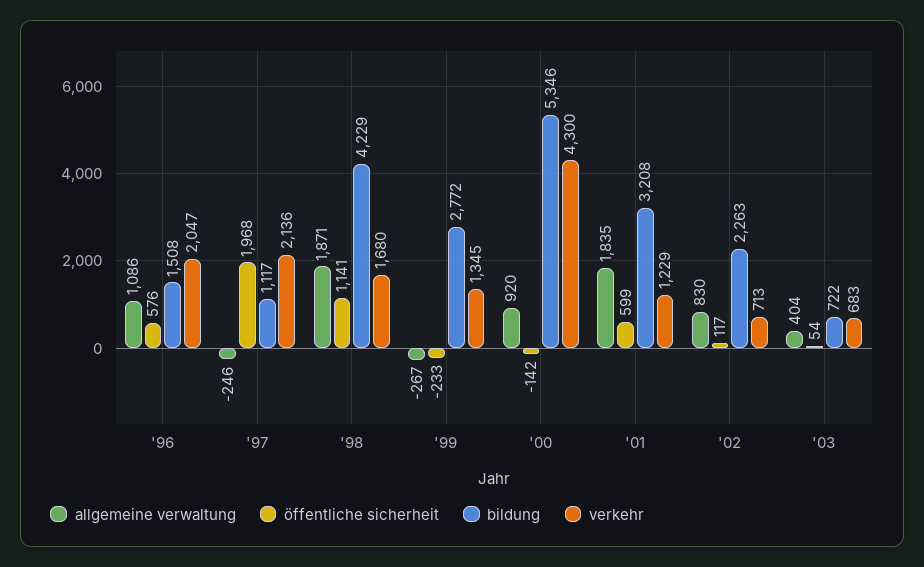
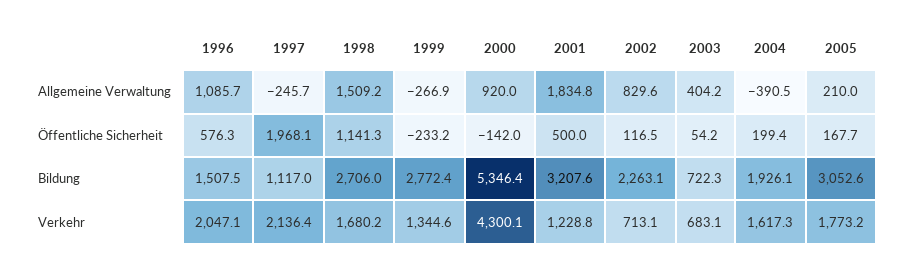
allgemeine verwaltung, '98: 1871 -> 1509.2
bildung, '98: 4229 -> 2706
öffentliche sicherheit, '01: 599 -> 500
allgemeine verwaltung, 2004: none -> -390.5
allgemeine verwaltung, 2005: none -> 210
öffentliche sicherheit, 2004: none -> 199.4
öffentliche sicherheit, 2005: none -> 167.7
bildung, 2004: none -> 1926.1
bildung, 2005: none -> 3052.6
verkehr, 2004: none -> 1617.3
verkehr, 2005: none -> 1773.2

